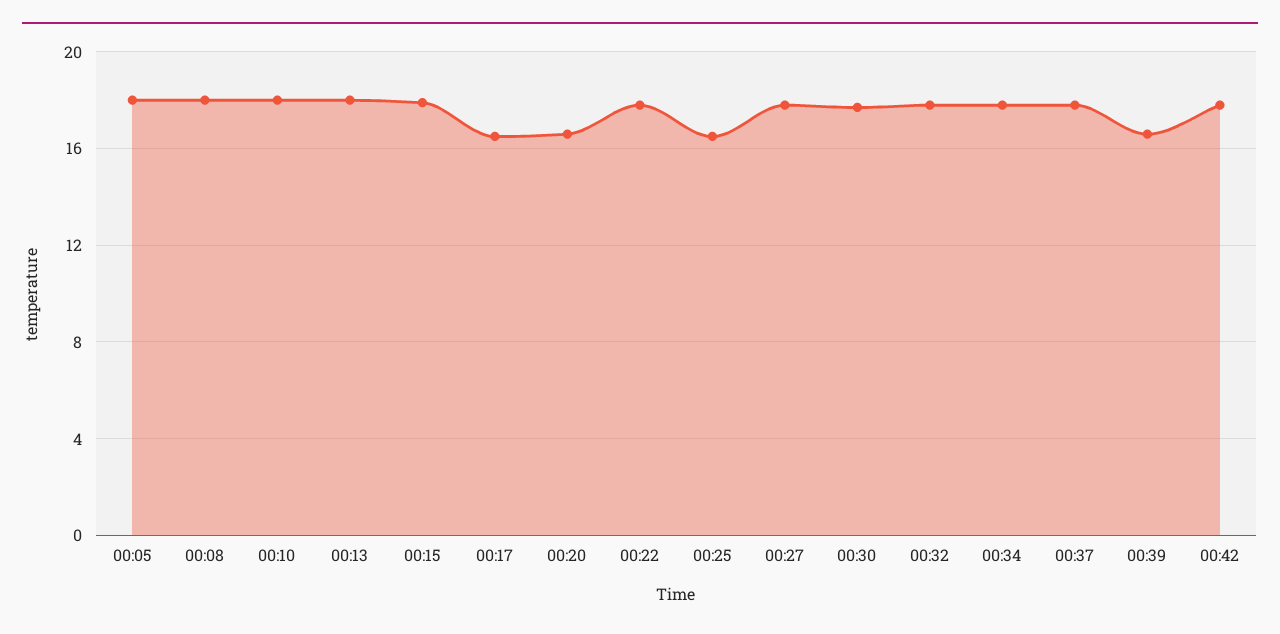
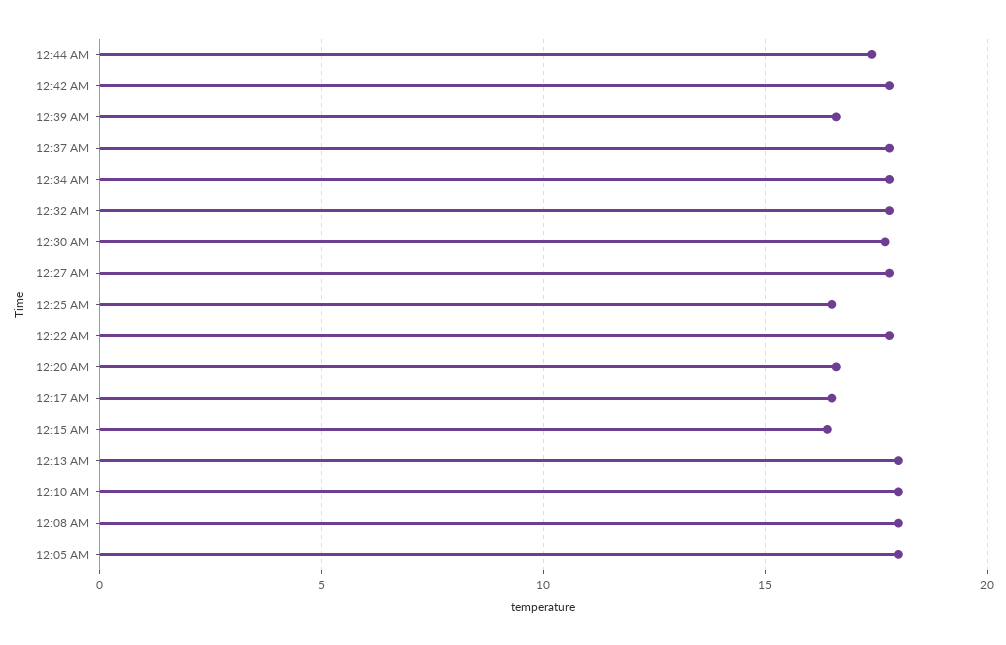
00:15: 18 -> 16.5
12:44 AM: none -> 17.5

